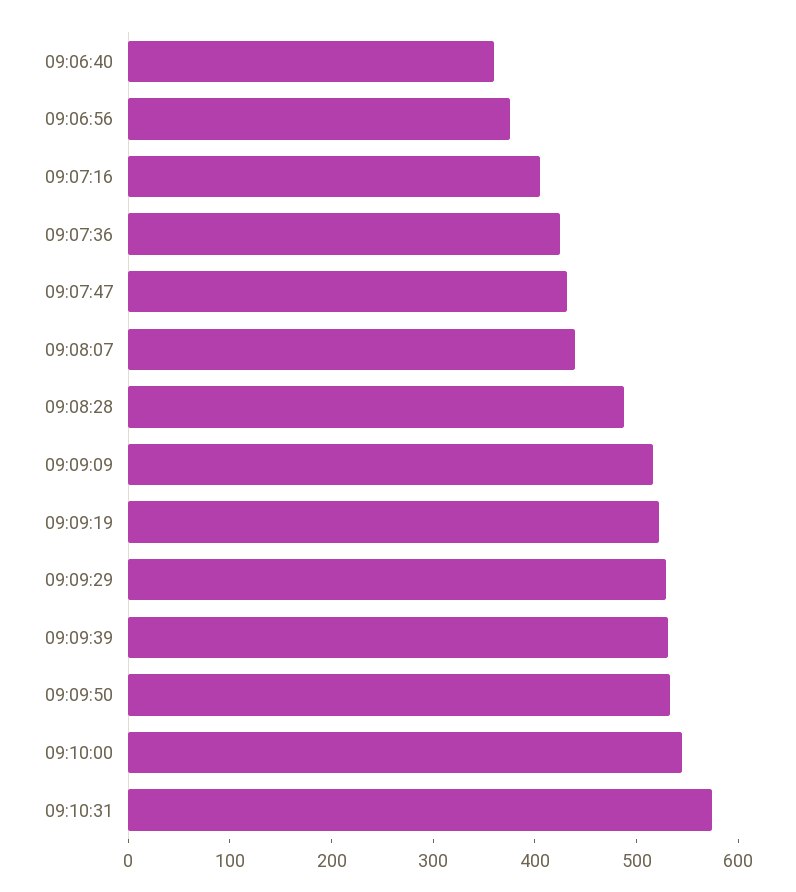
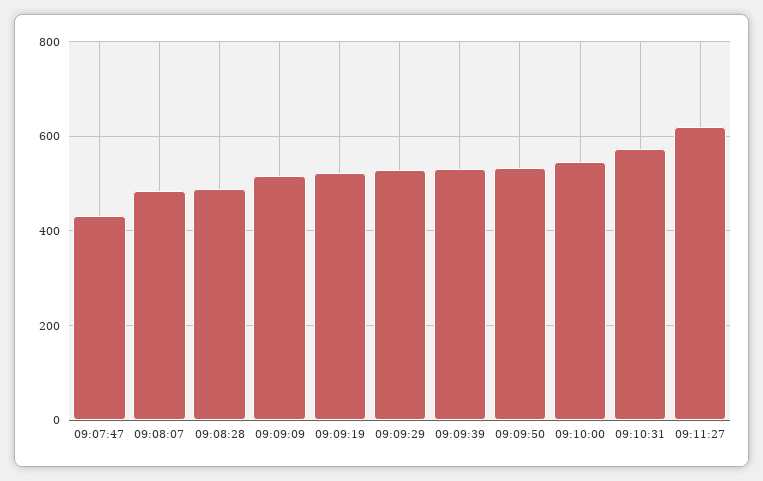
09:06:40: 360 -> none
09:06:56: 380 -> none
09:07:16: 400 -> none
09:07:36: 420 -> none
09:08:07: 440 -> 480
09:11:27: none -> 620

